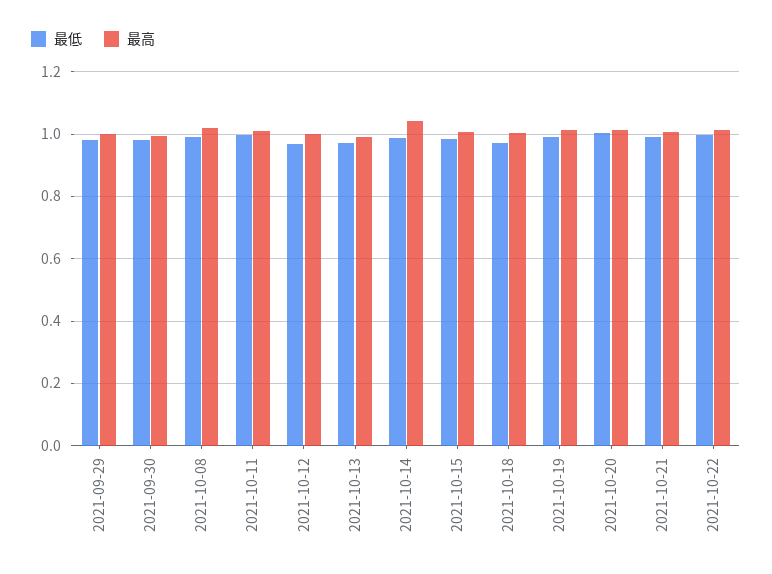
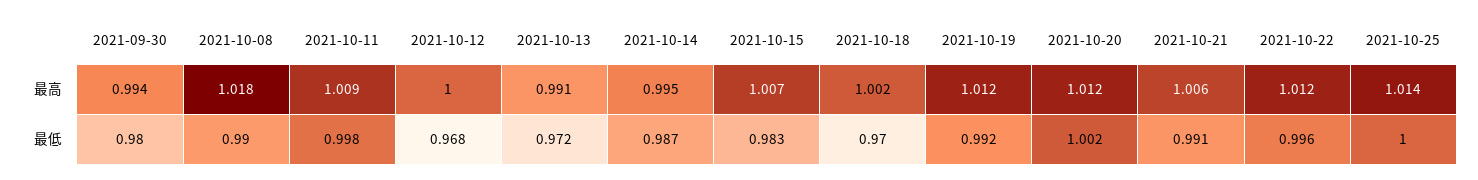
最低, 2021-09-29: 0.98 -> none
最高, 2021-09-29: 1 -> none
最高, 2021-10-14: 1.04 -> 0.995
最高, 2021-10-25: none -> 1.014
最低, 2021-10-25: none -> 1

